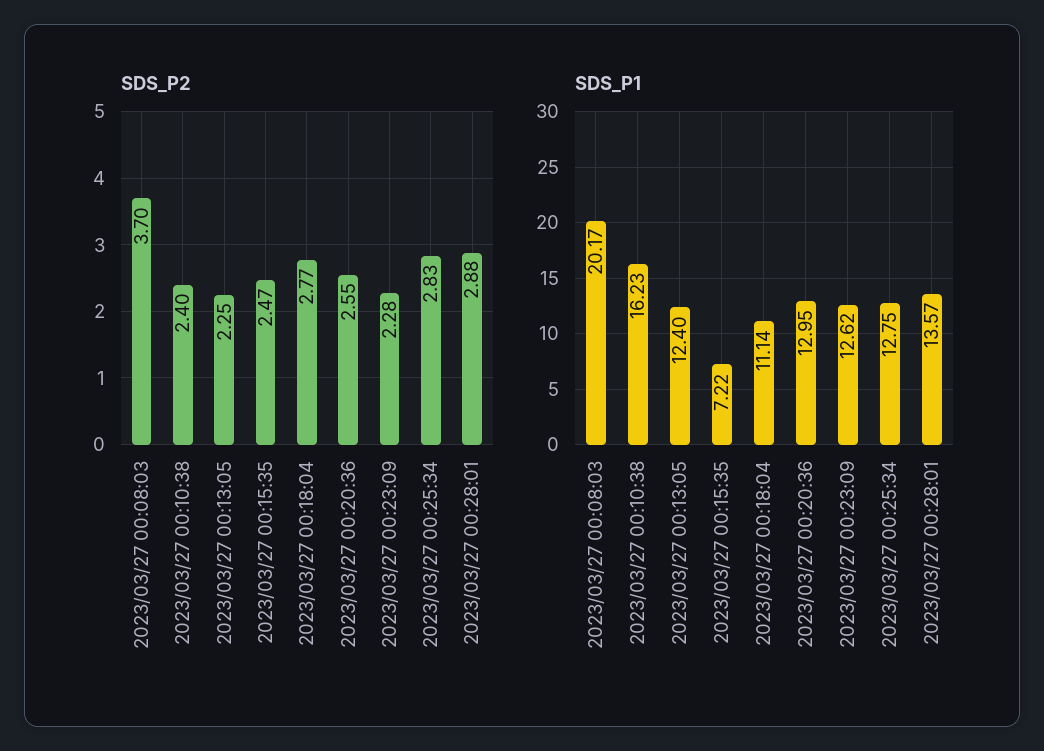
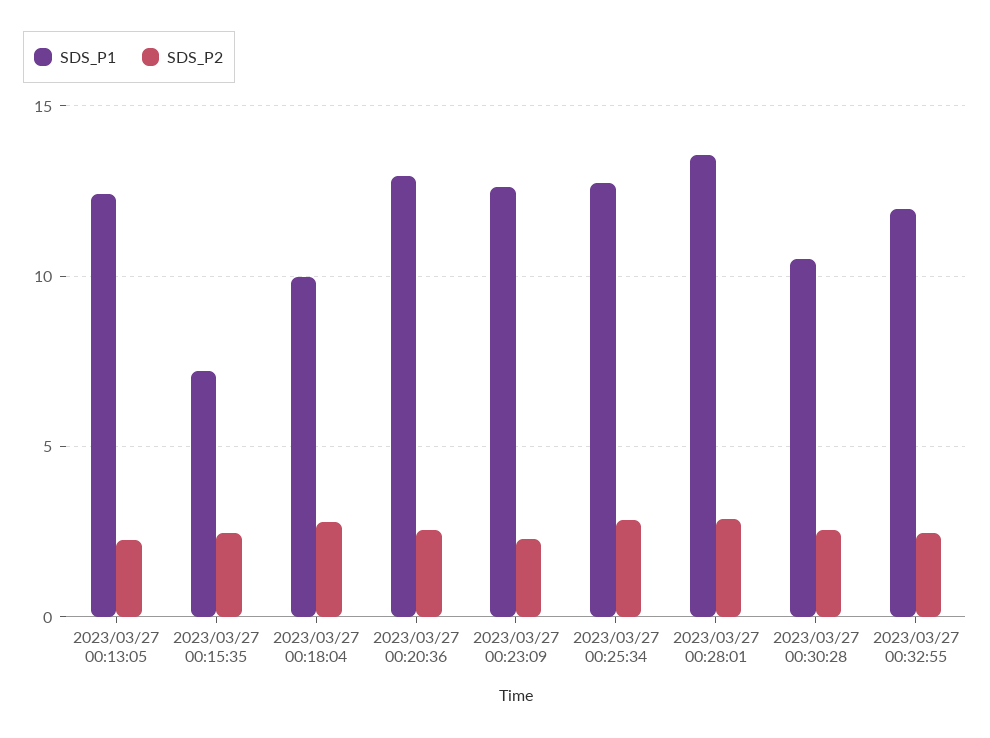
SDS_P2, 2023/03/27 00:08:03: 3.7 -> none
SDS_P2, 2023/03/27 00:10:38: 2.4 -> none
SDS_P1, 2023/03/27 00:08:03: 20.17 -> none
SDS_P1, 2023/03/27 00:10:38: 16.23 -> none
SDS_P1, 2023/03/27 00:18:04: 11.14 -> 10
SDS_P1, 2023/03/27 00:30:28: none -> 10.5
SDS_P2, 2023/03/27 00:30:28: none -> 2.5
SDS_P1, 2023/03/27 00:32:55: none -> 12
SDS_P2, 2023/03/27 00:32:55: none -> 2.5

